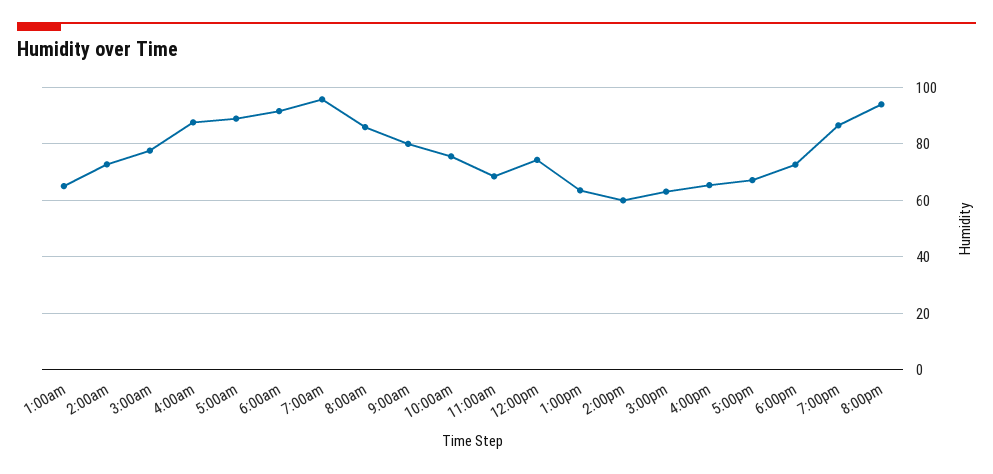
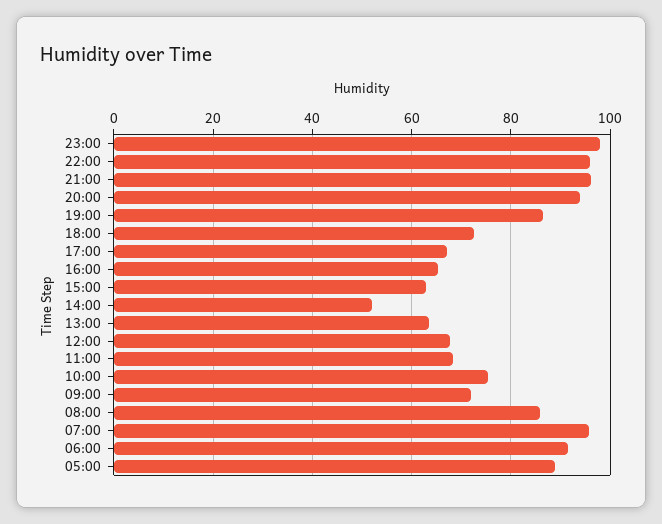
1:00am: 65 -> none
2:00am: 72.5 -> none
3:00am: 77.5 -> none
4:00am: 87.5 -> none
9:00am: 80 -> 72
12:00pm: 75 -> 68
2:00pm: 60 -> 52
23:00: none -> 98
22:00: none -> 96
21:00: none -> 96

